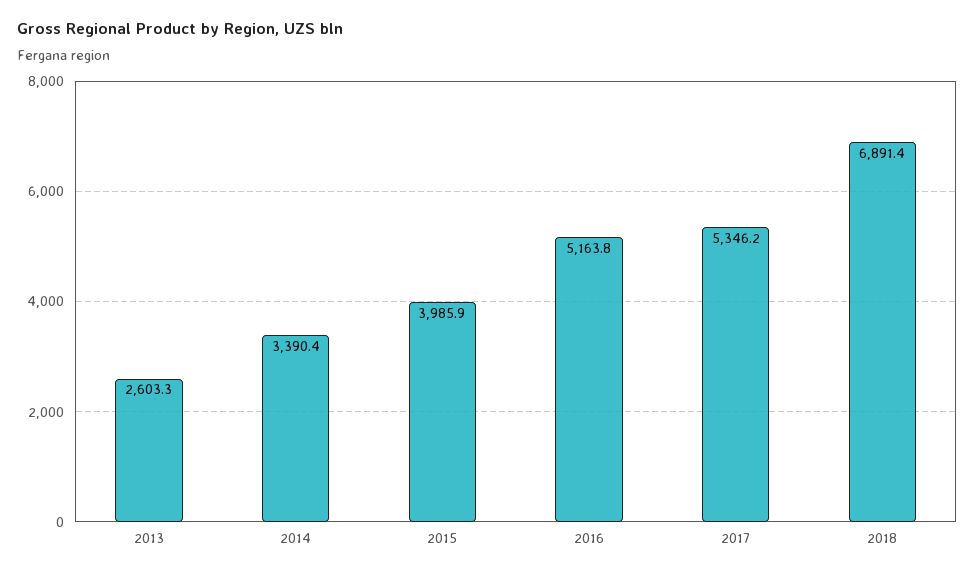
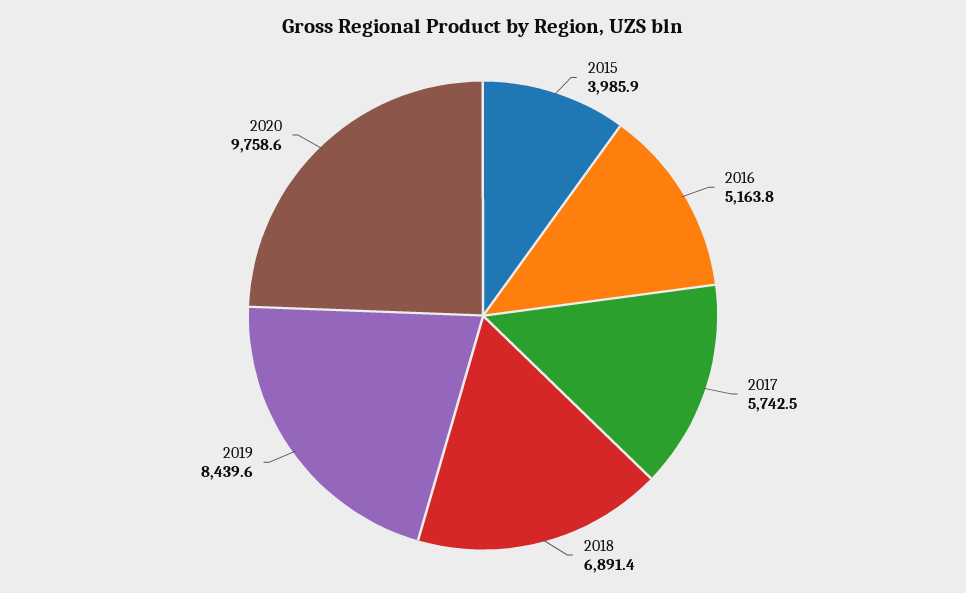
2013: 2603.3 -> none
2014: 3390.4 -> none
2017: 5346.2 -> 5742.5
2019: none -> 8439.6
2020: none -> 9758.6

